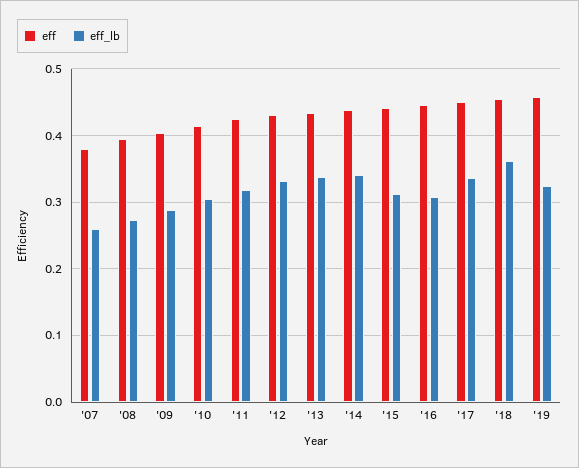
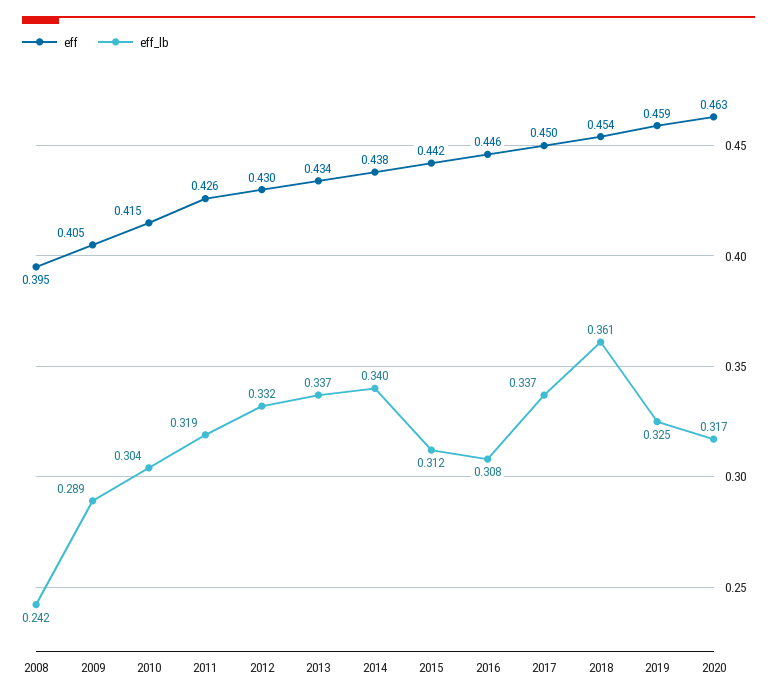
eff, '07: 0.38 -> none
eff_lb, '07: 0.26 -> none
eff_lb, '08: 0.27 -> 0.242
eff, 2020: none -> 0.463
eff_lb, 2020: none -> 0.317

